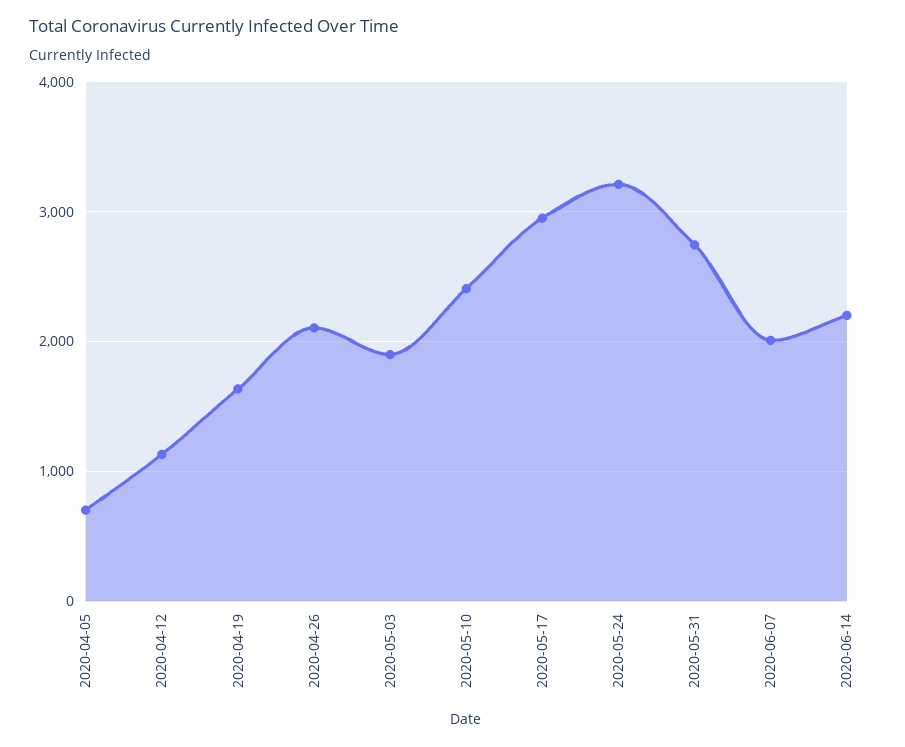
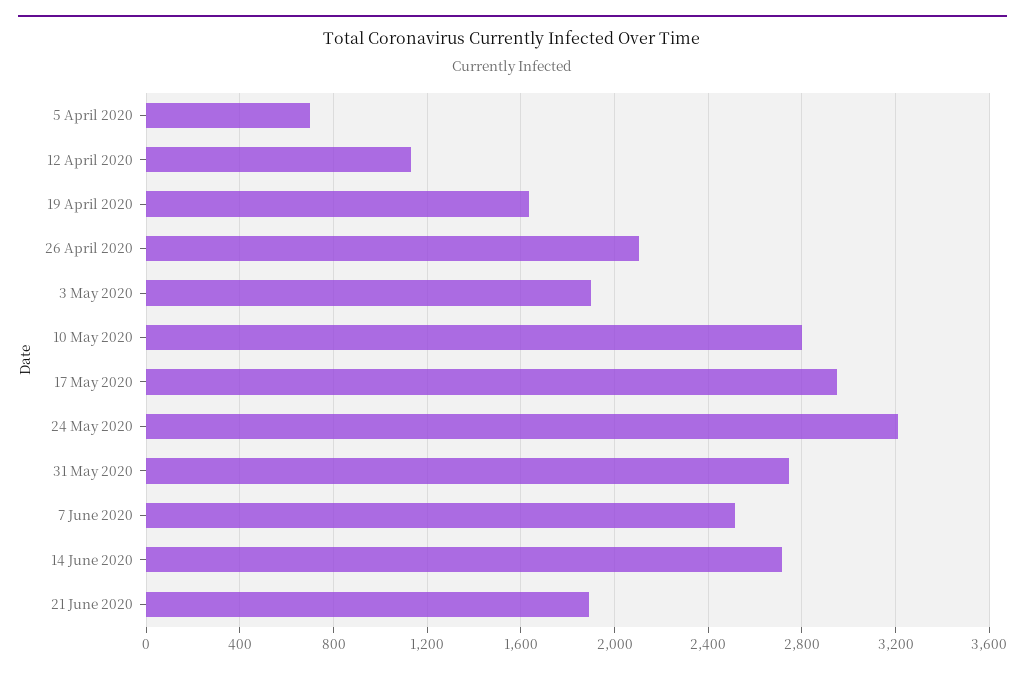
2020-05-10: 2400 -> 2800
2020-06-07: 2000 -> 2500
2020-06-14: 2200 -> 2700
21 June 2020: none -> 1900

